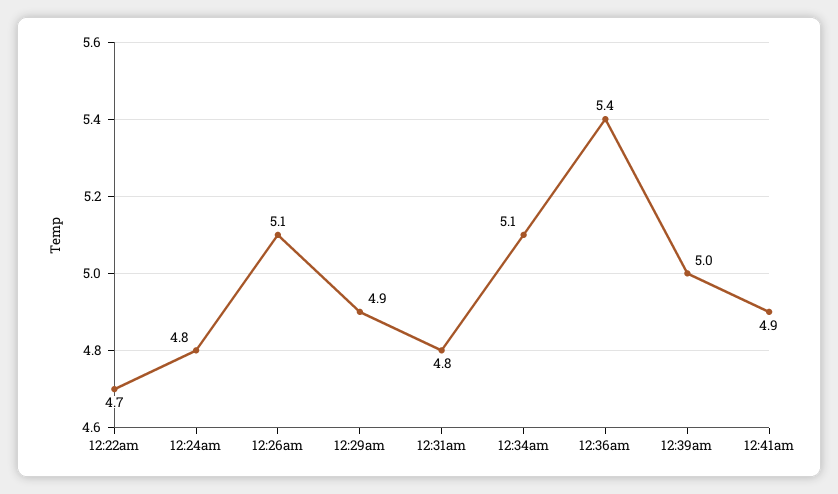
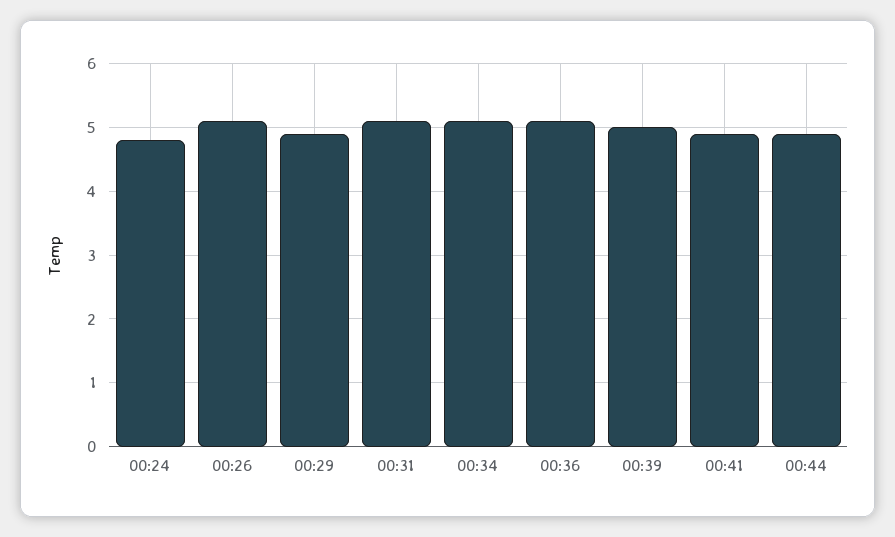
12:22am: 4.7 -> none
12:31am: 4.8 -> 5.1
12:36am: 5.4 -> 5.1
00:44: none -> 4.9

